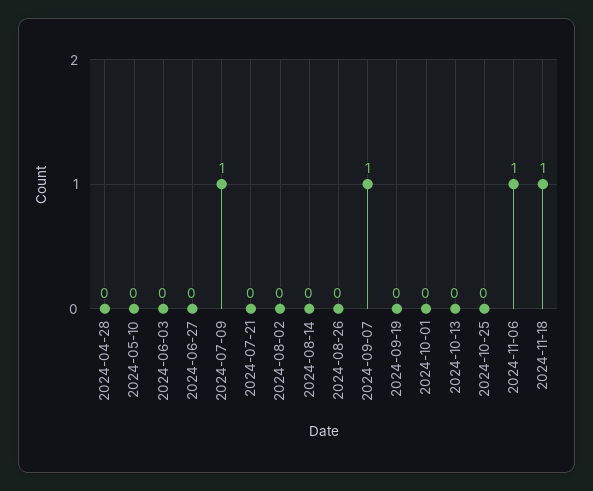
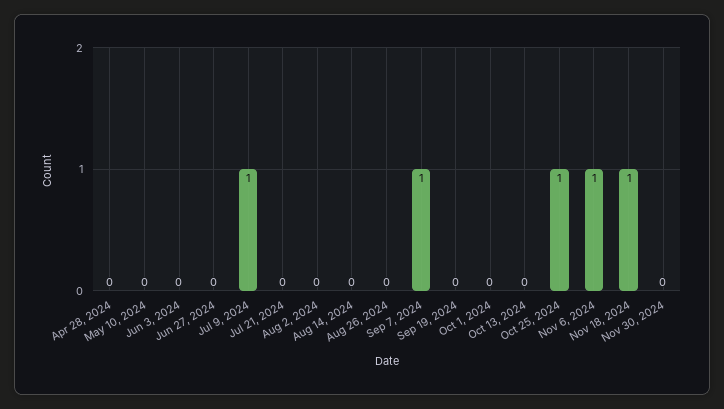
2024-10-25: 0 -> 1
Nov 30, 2024: none -> 0

